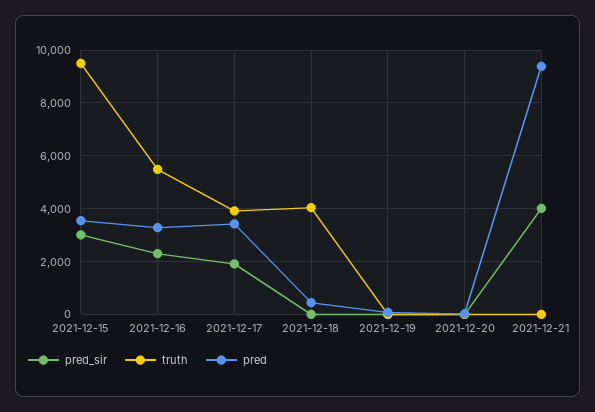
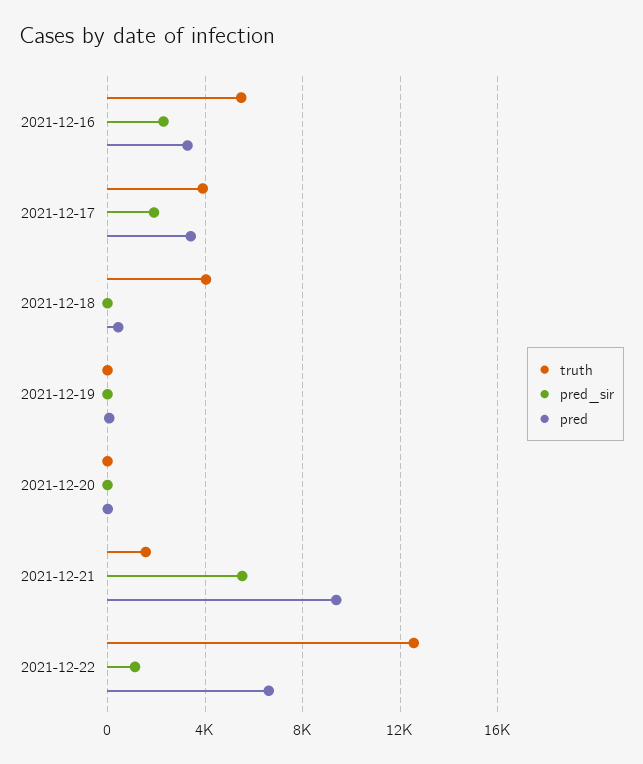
pred_sir, 2021-12-15: 3000 -> none
truth, 2021-12-15: 9500 -> none
pred, 2021-12-15: 3500 -> none
pred_sir, 2021-12-21: 4000 -> 5500
truth, 2021-12-21: 0 -> 1500
truth, 2021-12-22: none -> 12500
pred_sir, 2021-12-22: none -> 1000
pred, 2021-12-22: none -> 6500

